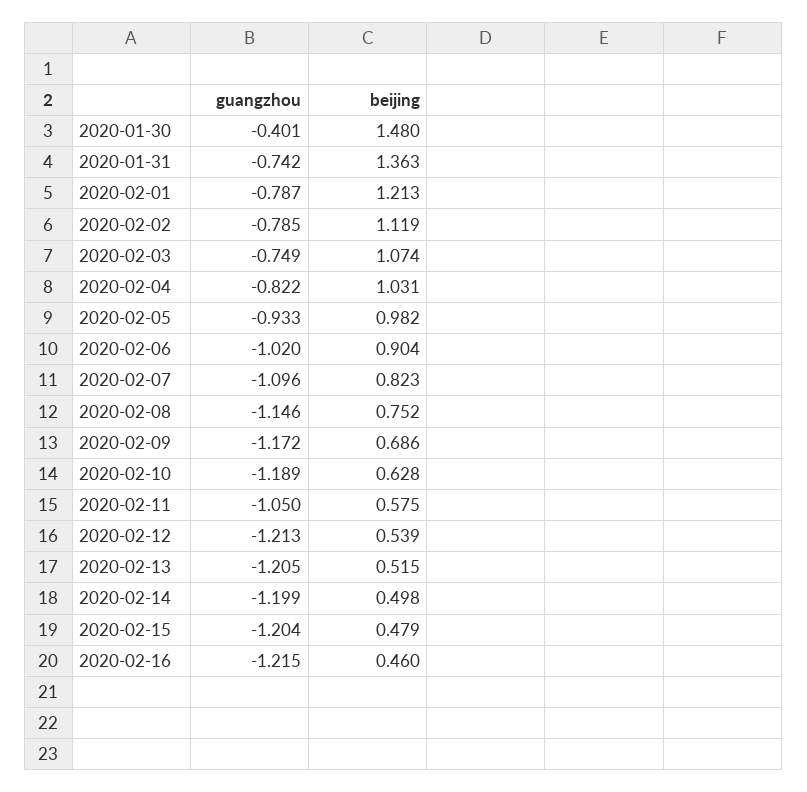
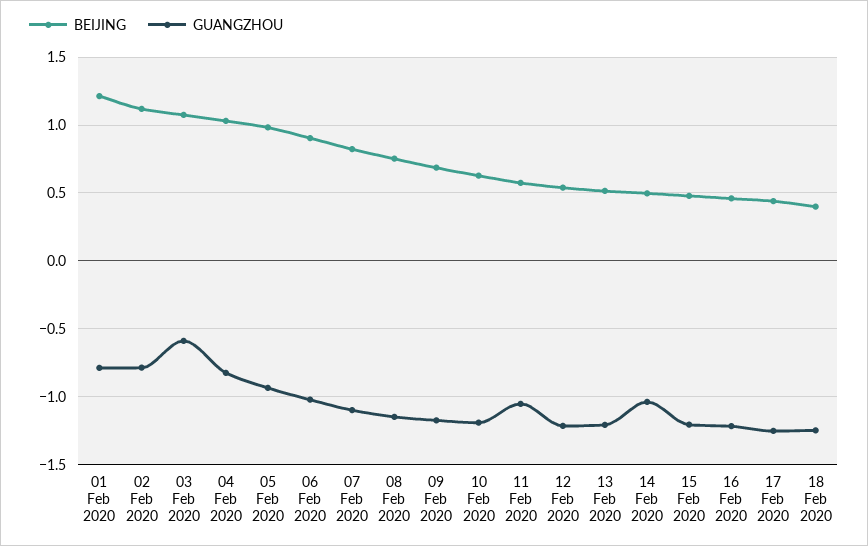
guangzhou, 2020-01-30: -0.401 -> none
beijing, 2020-01-30: 1.48 -> none
guangzhou, 2020-01-31: -0.742 -> none
beijing, 2020-01-31: 1.363 -> none
guangzhou, 2020-02-03: -0.749 -> -0.6
guangzhou, 2020-02-14: -1.199 -> -1.05
beijing, 17 Feb 2020: none -> 0.45
guangzhou, 17 Feb 2020: none -> -1.25
beijing, 18 Feb 2020: none -> 0.4
guangzhou, 18 Feb 2020: none -> -1.25

